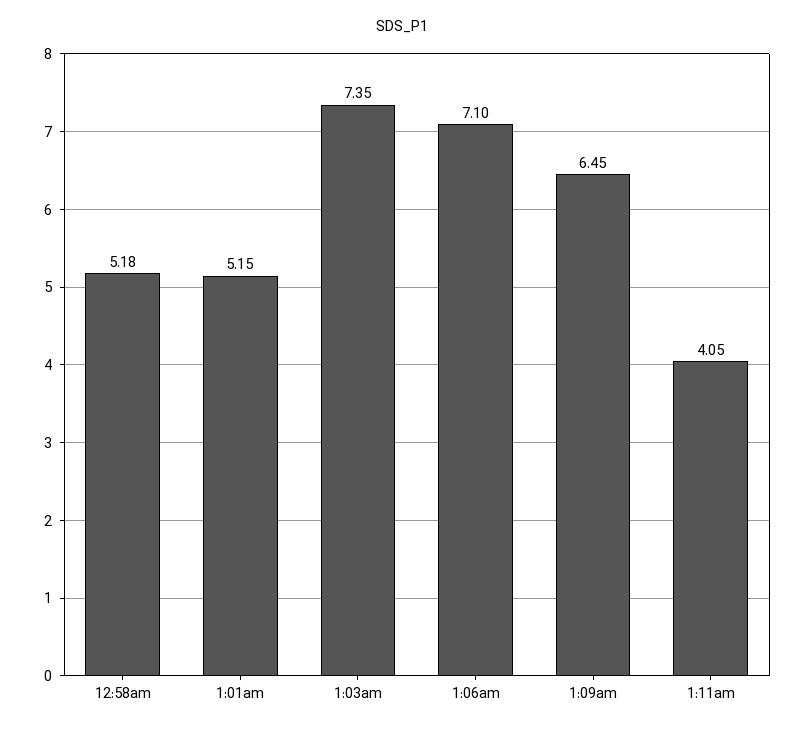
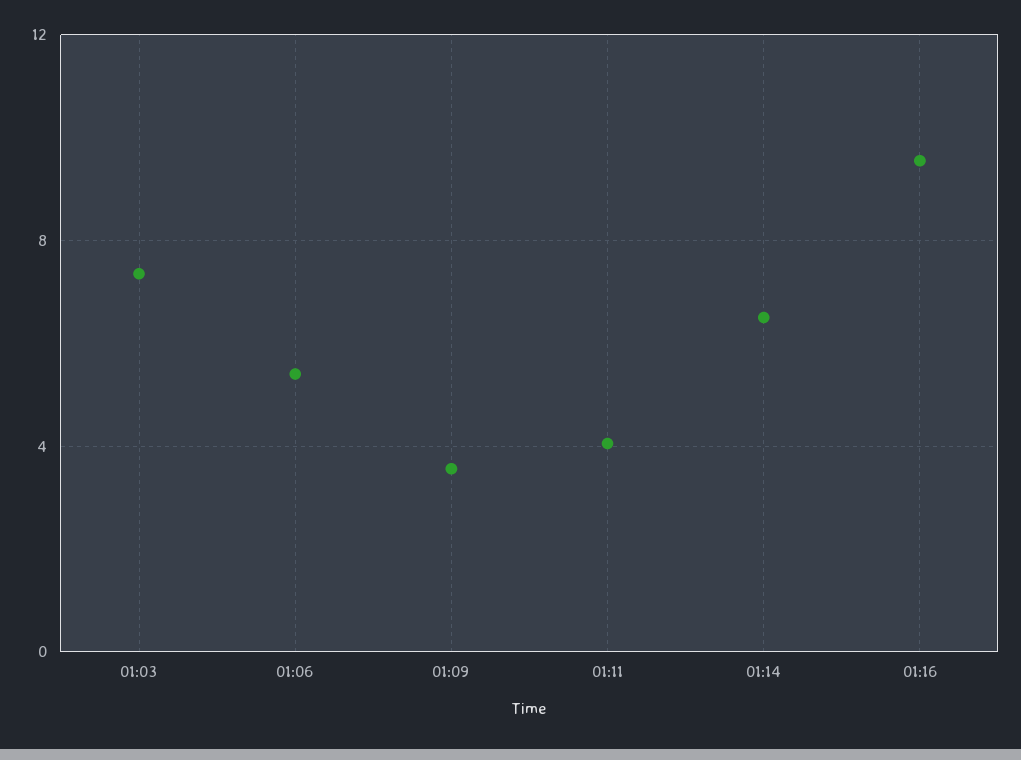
12:58am: 5.18 -> none
1:01am: 5.15 -> none
1:06am: 7.1 -> 5.5
1:09am: 6.45 -> 3.5
01:14: none -> 6.5
01:16: none -> 9.5

